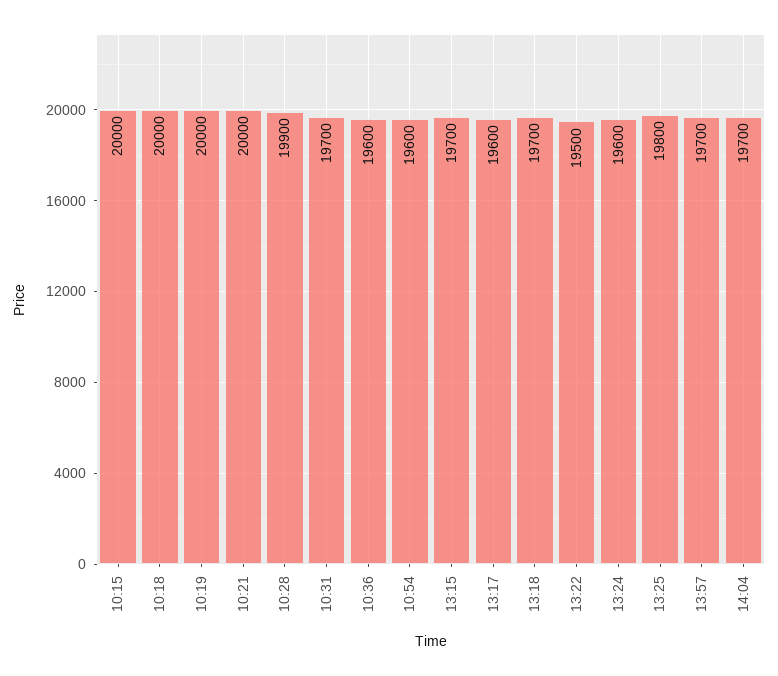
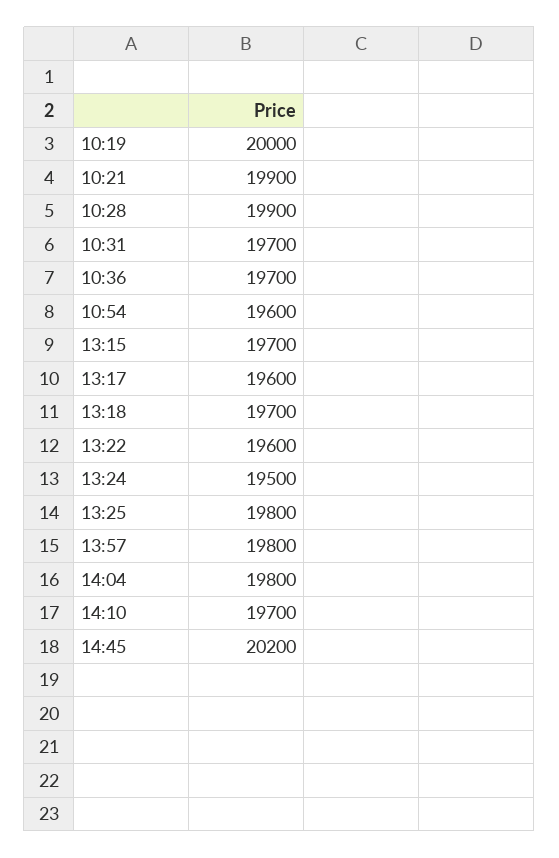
10:15: 20000 -> none
10:18: 20000 -> none
10:21: 20000 -> 19900
10:36: 19600 -> 19700
13:22: 19500 -> 19600
13:24: 19600 -> 19500
13:57: 19700 -> 19800
14:04: 19700 -> 19800
14:10: none -> 19700
14:45: none -> 20200

